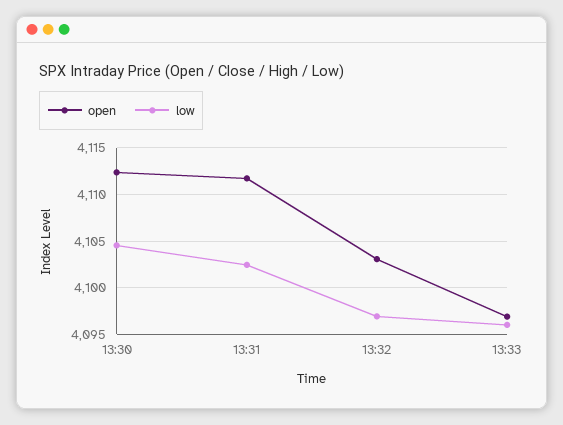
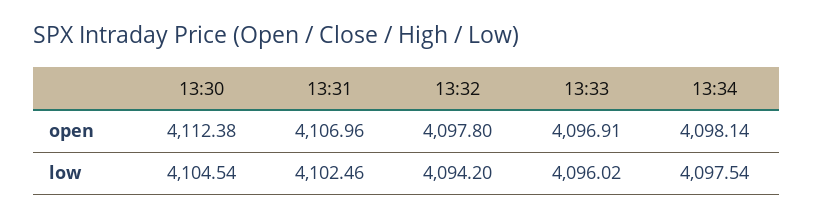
open, 13:31: 4112 -> 4106.96
open, 13:32: 4103 -> 4097.8
low, 13:32: 4097 -> 4094.2
open, 13:34: none -> 4098.14
low, 13:34: none -> 4097.54

